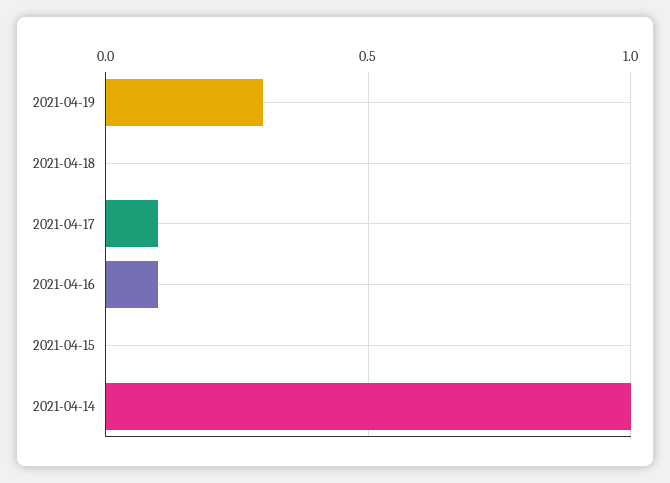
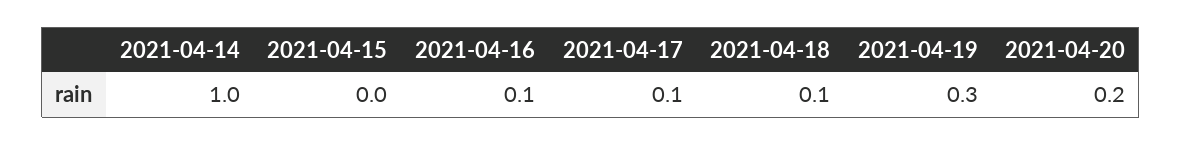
2021-04-18: 0 -> 0.1
2021-04-20: none -> 0.2

